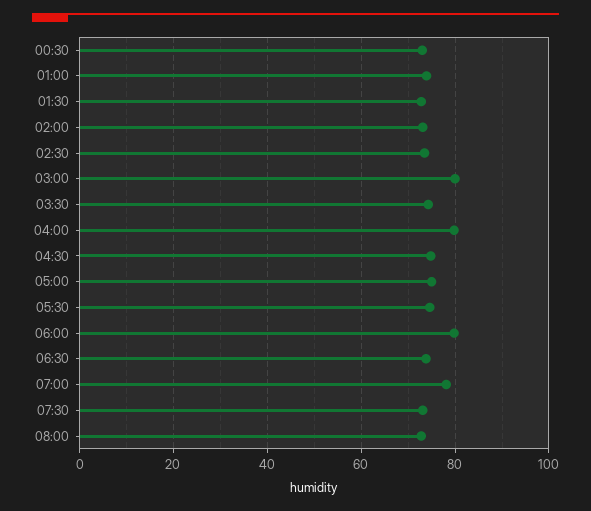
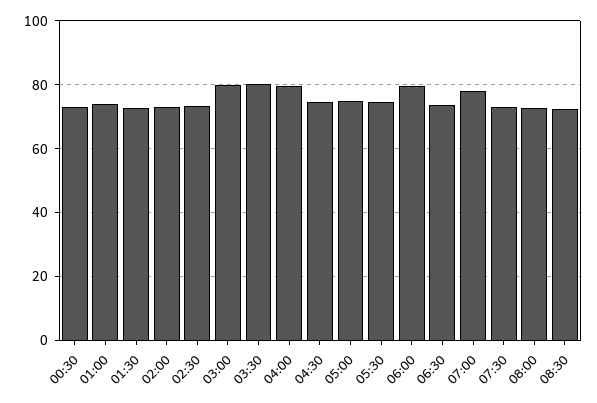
03:30: 74 -> 80
08:30: none -> 72

